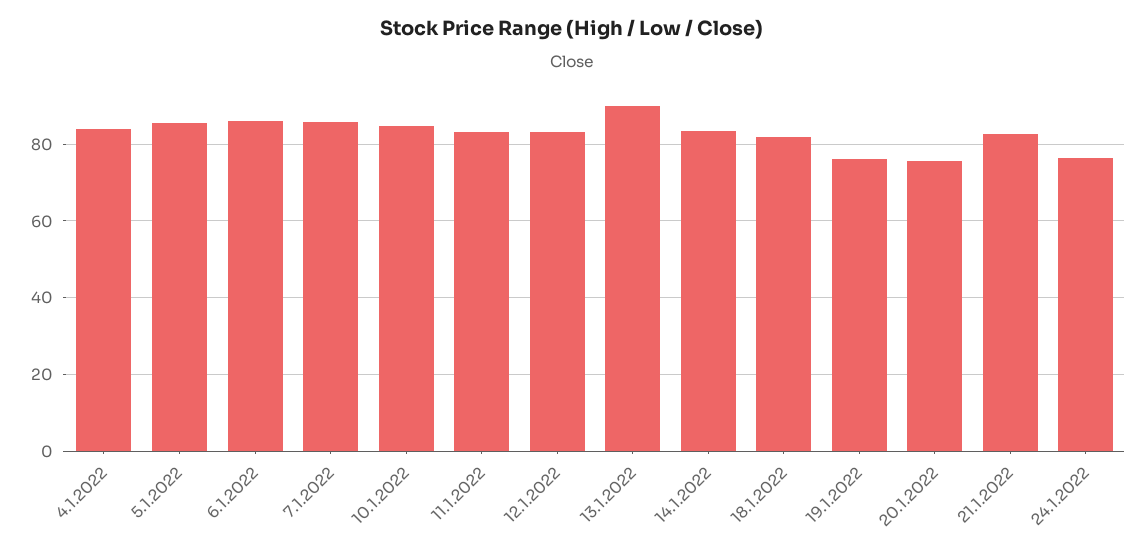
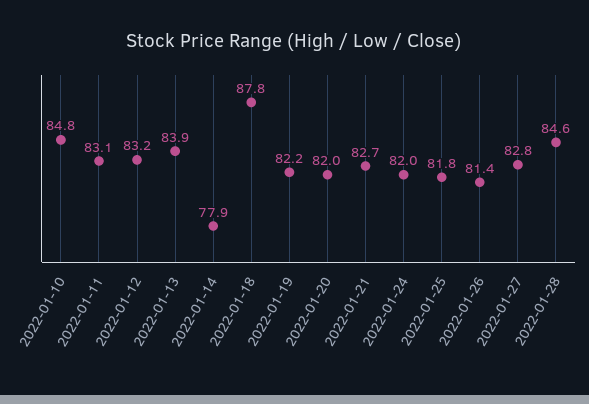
4.1.2022: 84 -> none
5.1.2022: 86 -> none
6.1.2022: 86 -> none
7.1.2022: 86 -> none
13.1.2022: 90 -> 83.9
14.1.2022: 84 -> 77.9
18.1.2022: 82 -> 87.8
19.1.2022: 76 -> 82.2
20.1.2022: 76 -> 82
24.1.2022: 76 -> 82
2022-01-25: none -> 81.8
2022-01-26: none -> 81.4
2022-01-27: none -> 82.8
2022-01-28: none -> 84.6

